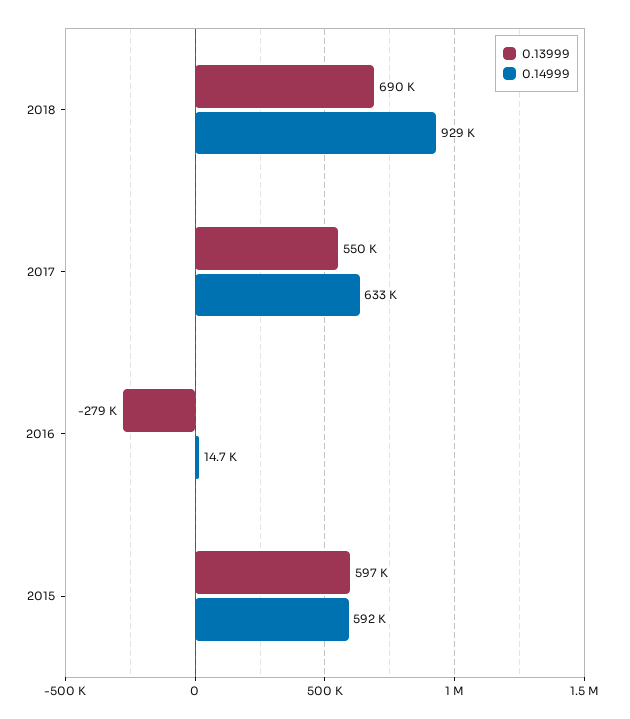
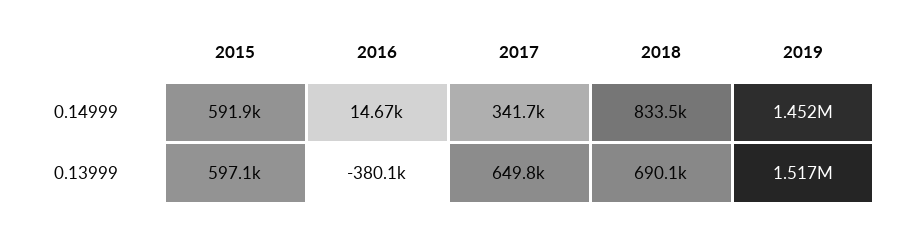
0.14999, 2018: 929000 -> 833500
0.13999, 2017: 550000 -> 649800
0.14999, 2017: 633000 -> 341700
0.13999, 2016: -279000 -> -380100
0.14999, 2019: none -> 1452000
0.13999, 2019: none -> 1517000

